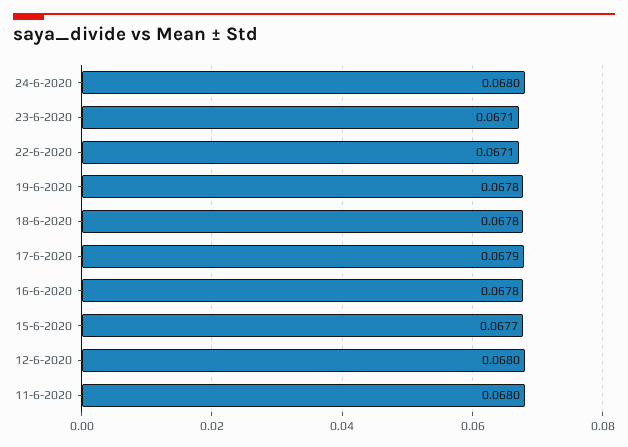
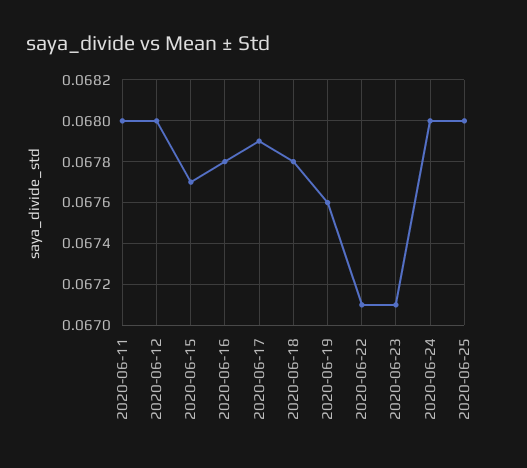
19-6-2020: 0.0678 -> 0.0676
2020-06-25: none -> 0.068

